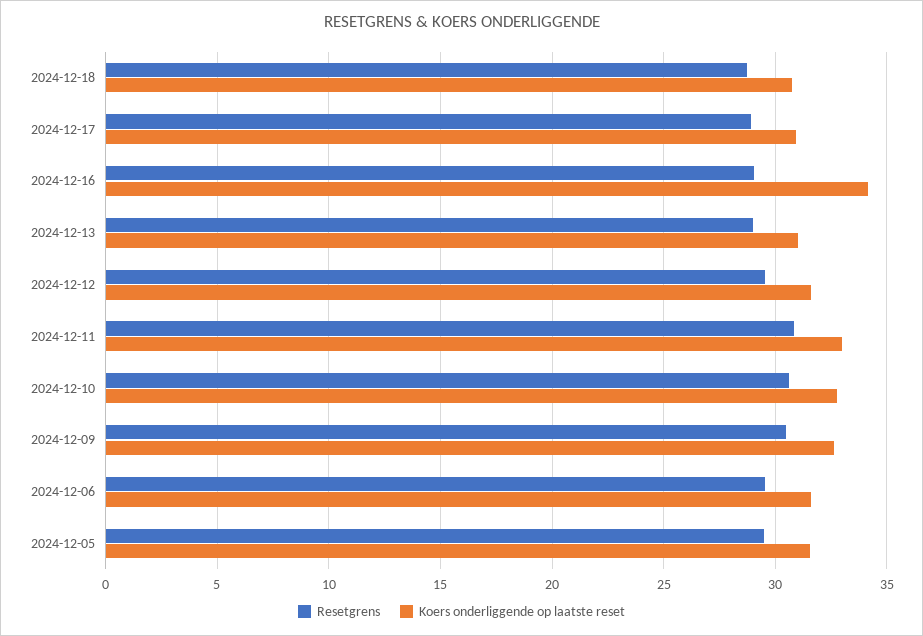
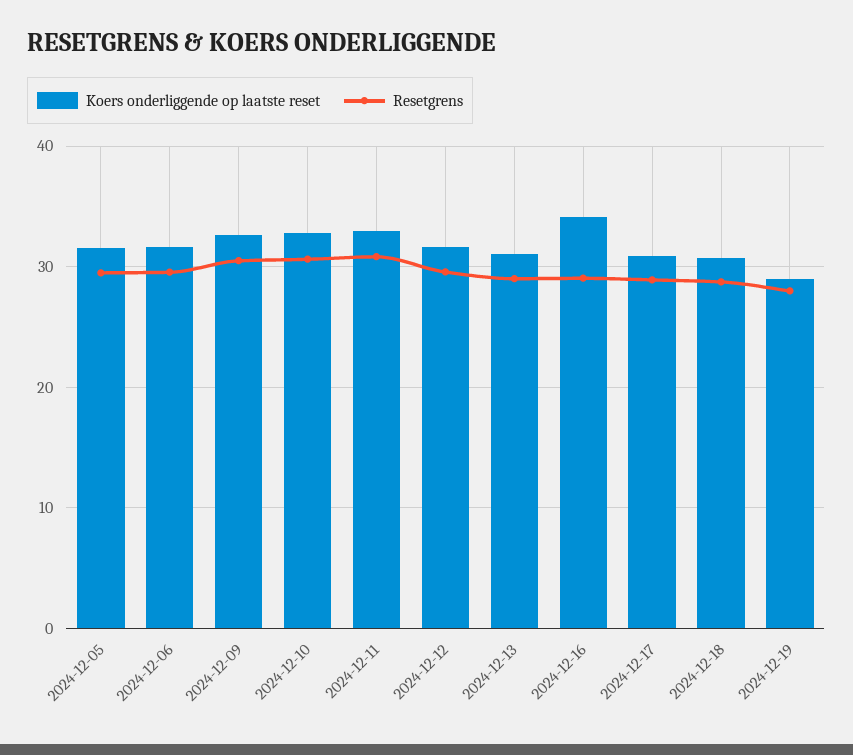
Koers onderliggende op laatste reset, 2024-12-19: none -> 29
Resetgrens, 2024-12-19: none -> 28

